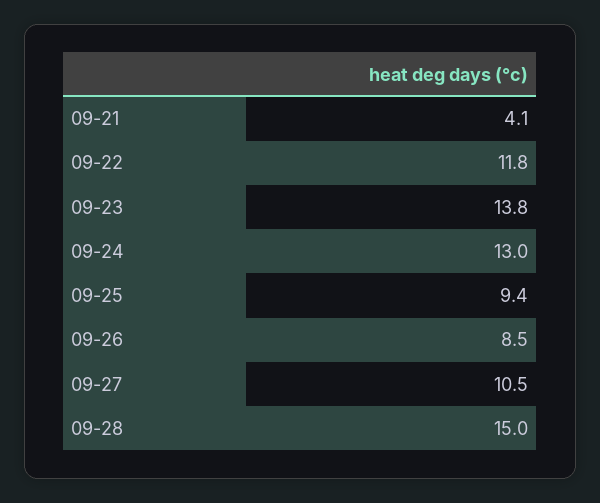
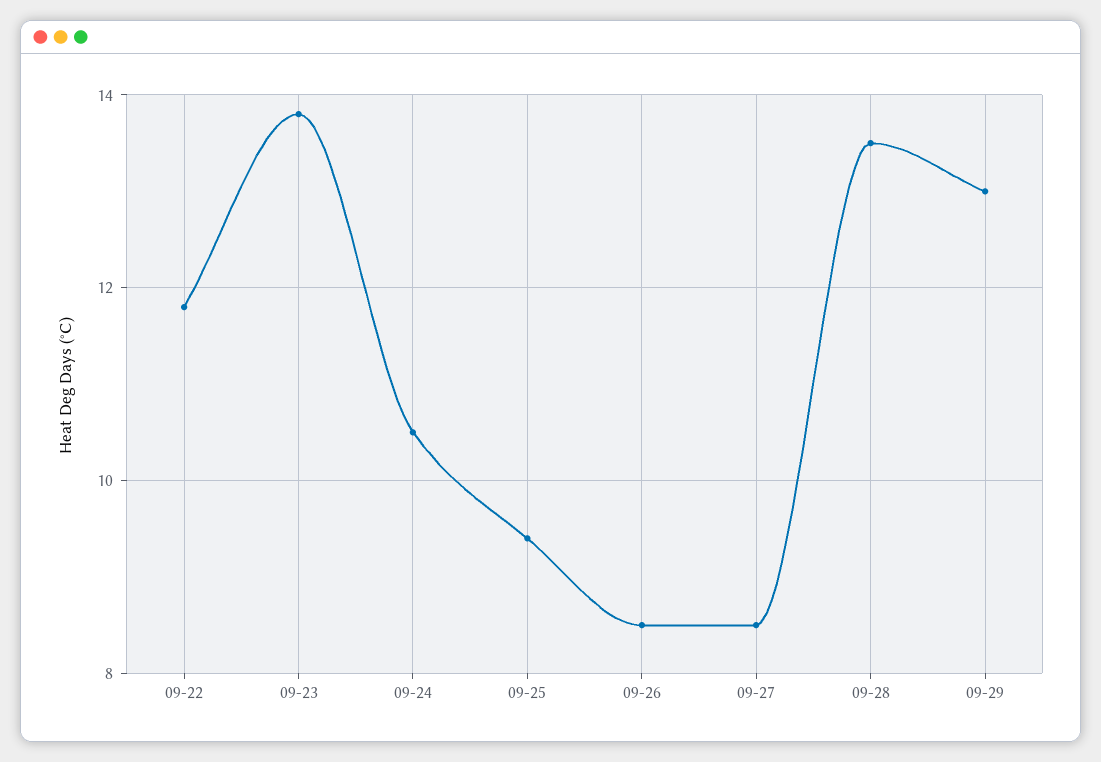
09-21: 4.1 -> none
09-24: 13 -> 10.5
09-27: 10.5 -> 8.5
09-28: 15 -> 13.5
09-29: none -> 13

